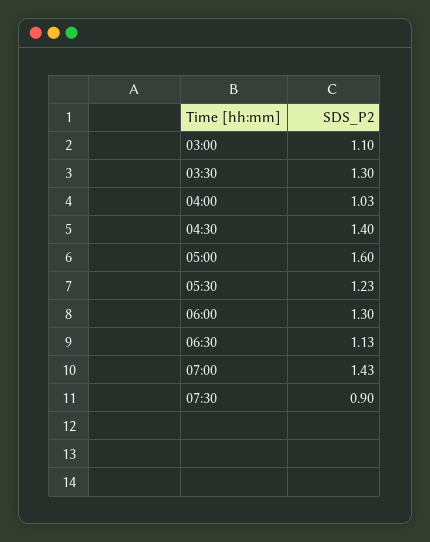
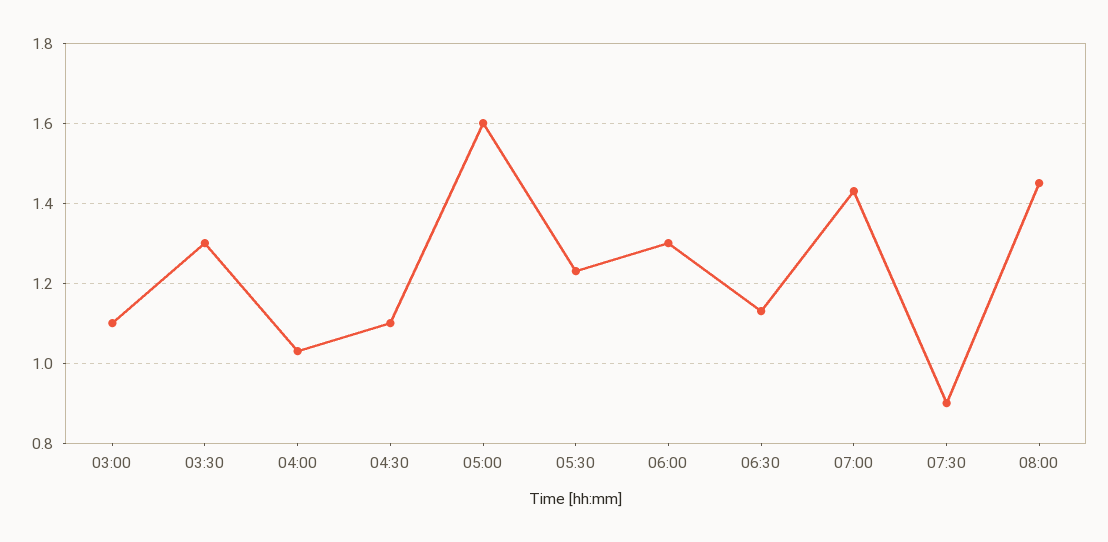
04:30: 1.4 -> 1.1
08:00: none -> 1.45

